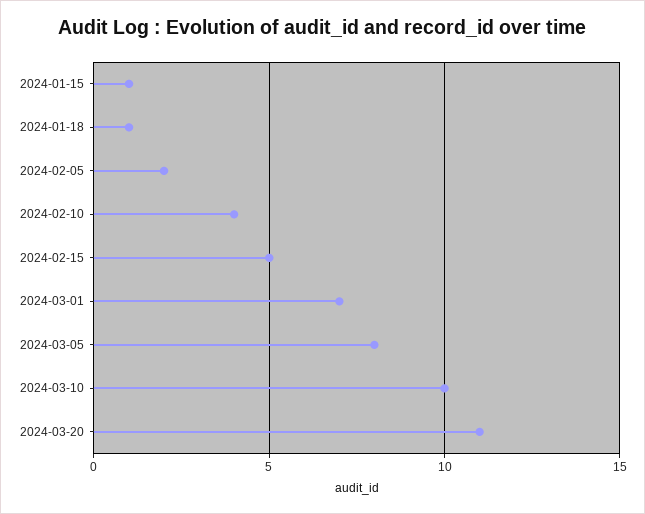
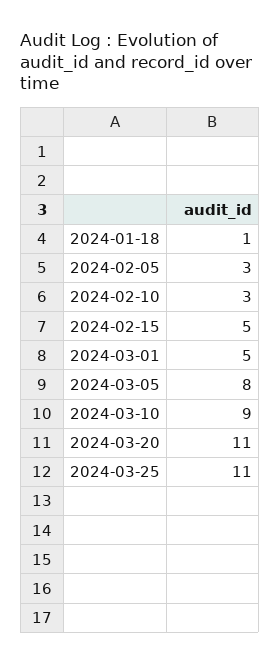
2024-01-15: 1 -> none
2024-02-05: 2 -> 3
2024-02-10: 4 -> 3
2024-03-01: 7 -> 5
2024-03-10: 10 -> 9
2024-03-25: none -> 11

